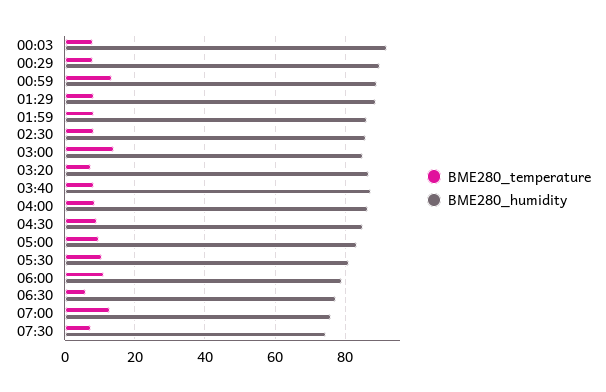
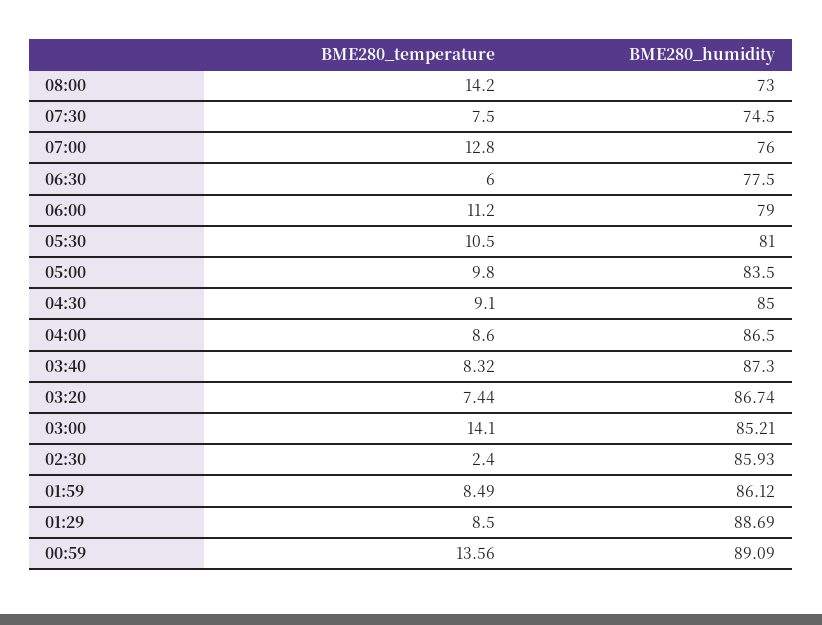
BME280_temperature, 00:03: 8 -> none
BME280_humidity, 00:03: 92 -> none
BME280_temperature, 00:29: 8 -> none
BME280_humidity, 00:29: 90 -> none
BME280_temperature, 02:30: 8 -> 2.4
BME280_temperature, 08:00: none -> 14.2
BME280_humidity, 08:00: none -> 73

